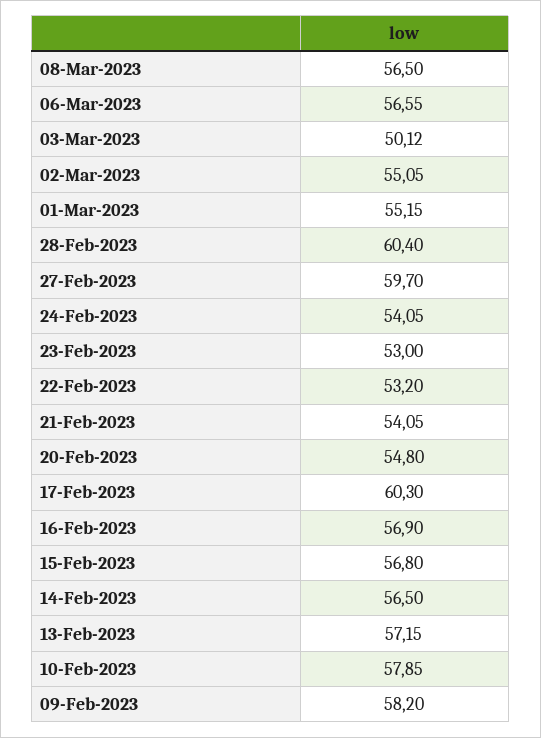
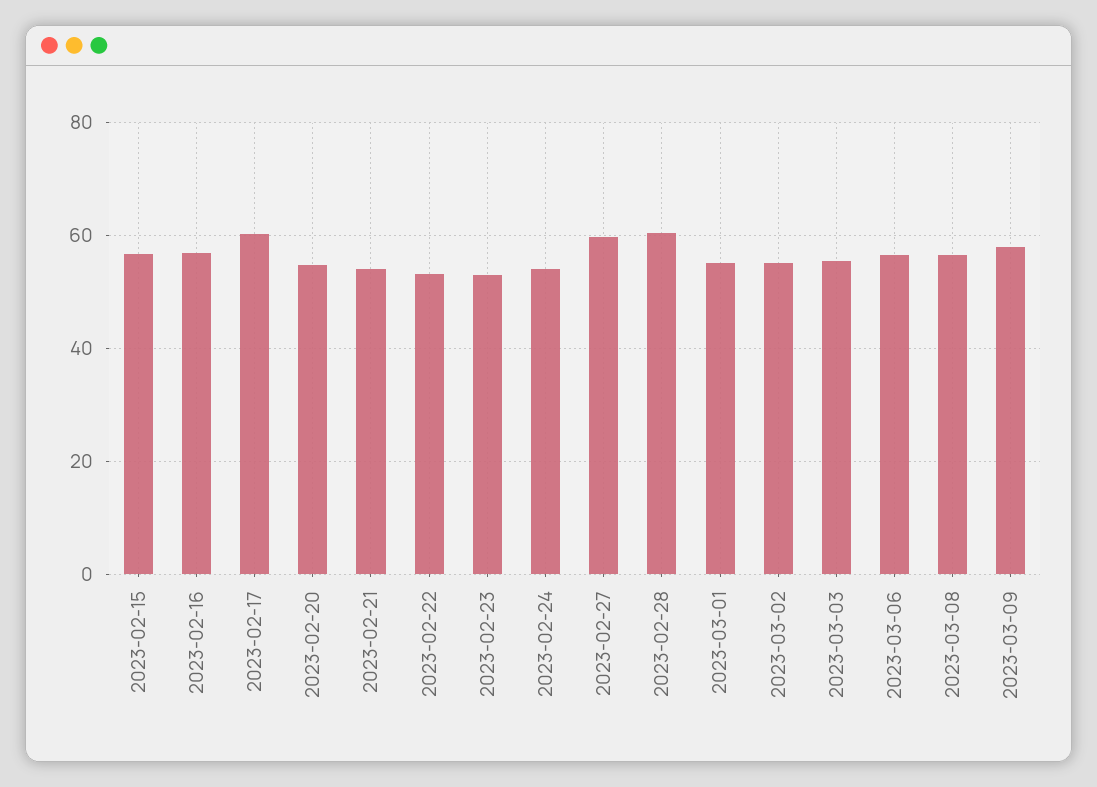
03-Mar-2023: 50.12 -> 56
14-Feb-2023: 56.5 -> none
13-Feb-2023: 57.15 -> none
10-Feb-2023: 57.85 -> none
09-Feb-2023: 58.2 -> none
2023-03-09: none -> 58

